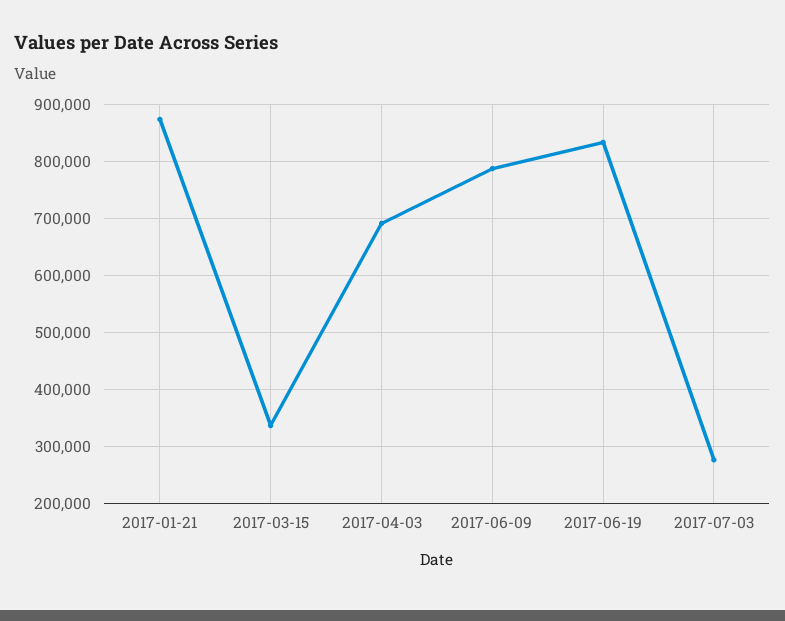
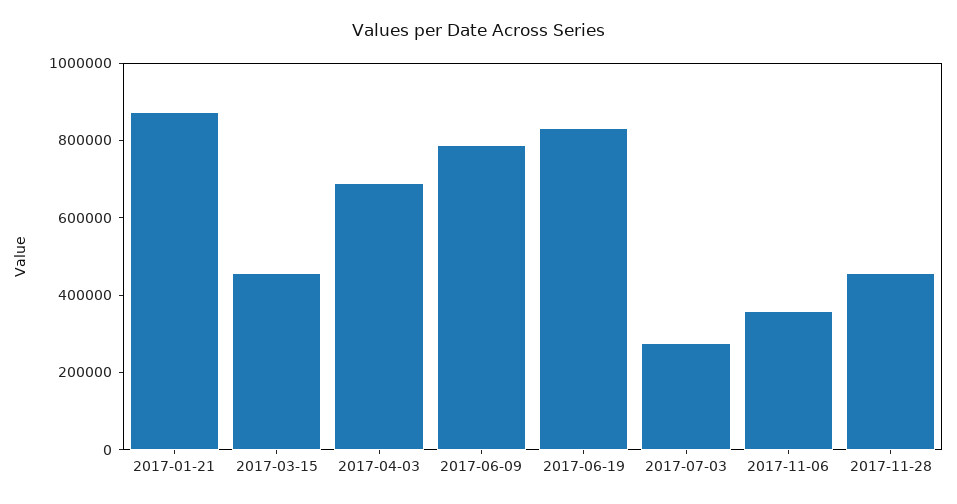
2017-03-15: 340000 -> 450000
2017-11-06: none -> 350000
2017-11-28: none -> 450000

